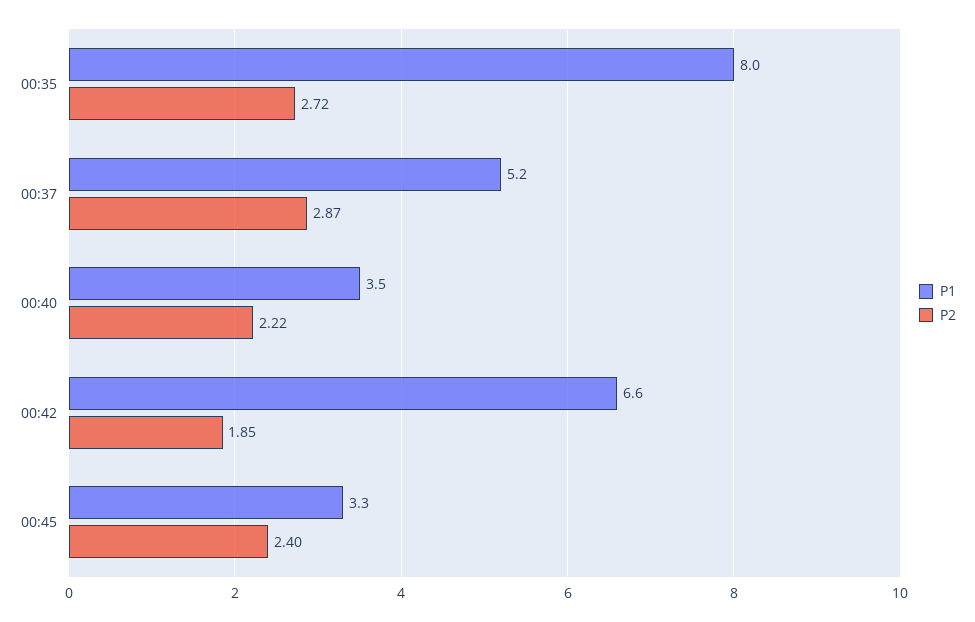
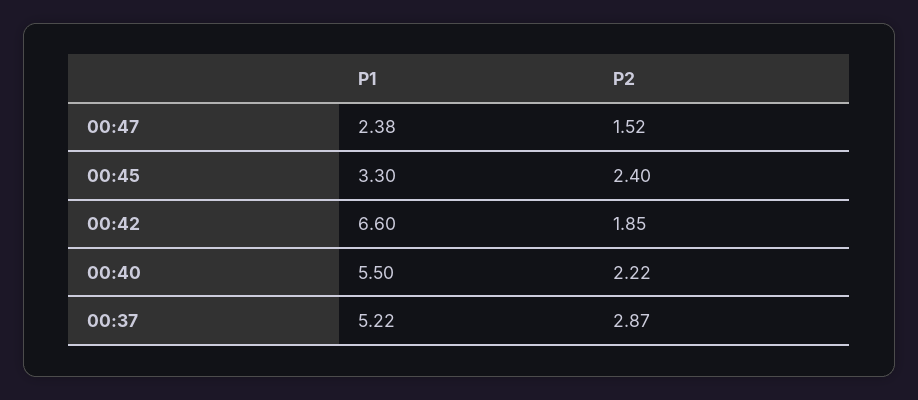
P1, 00:35: 8 -> none
P2, 00:35: 2.72 -> none
P1, 00:40: 3.5 -> 5.5
P1, 00:47: none -> 2.38
P2, 00:47: none -> 1.52

